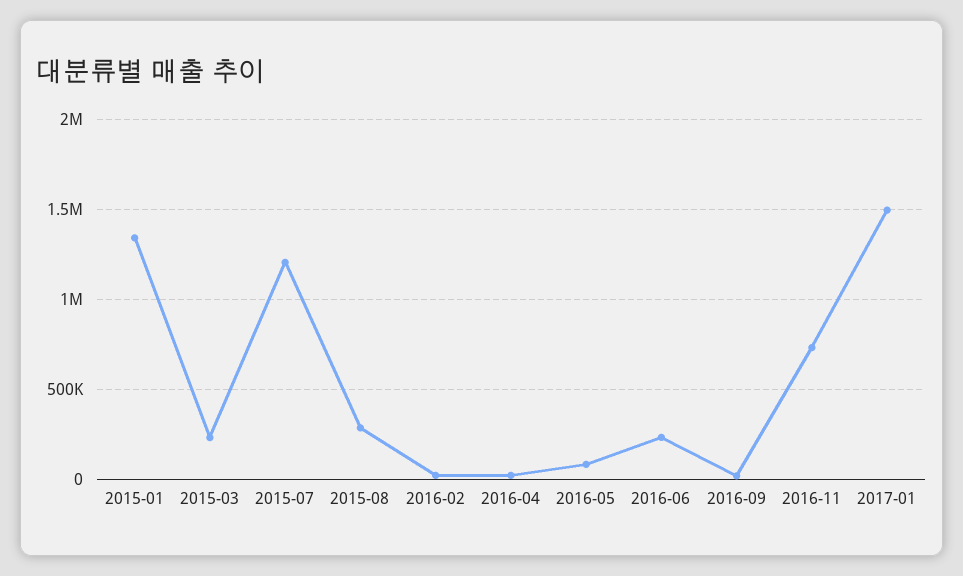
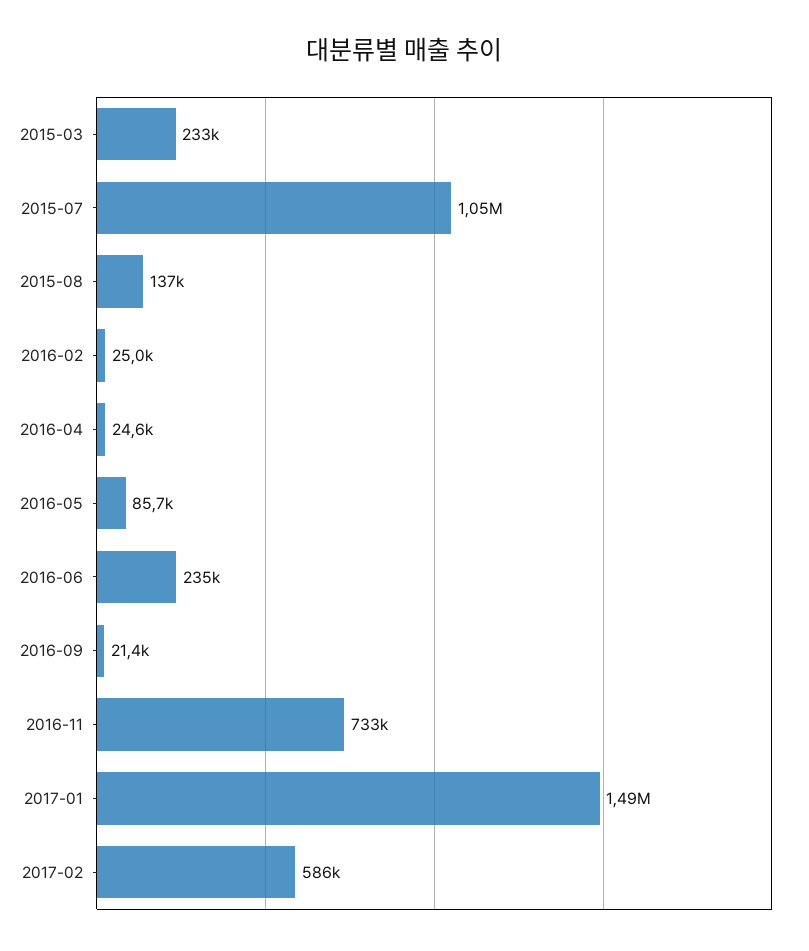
2015-01: 1350000 -> none
2015-07: 1200000 -> 1050000
2015-08: 300000 -> 137000
2017-02: none -> 586000

